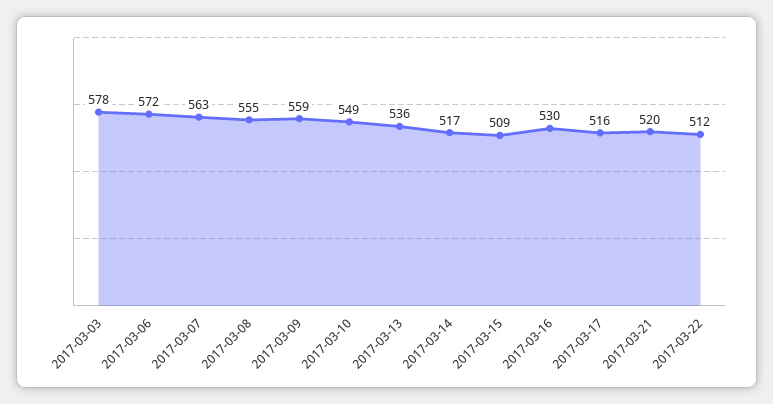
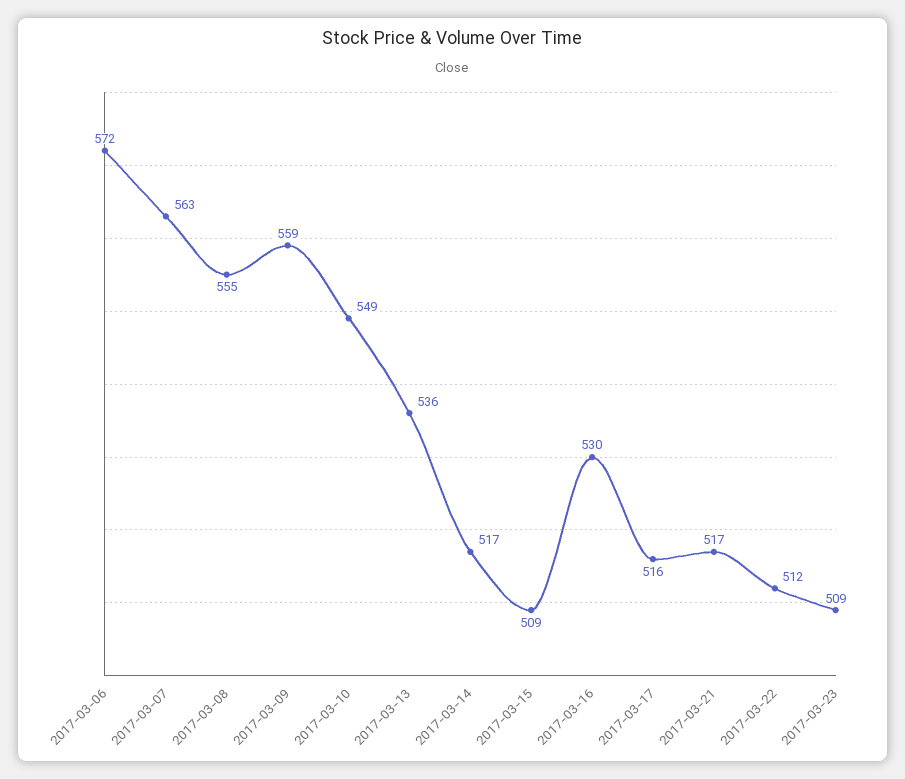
2017-03-03: 578 -> none
2017-03-21: 520 -> 517
2017-03-23: none -> 509

